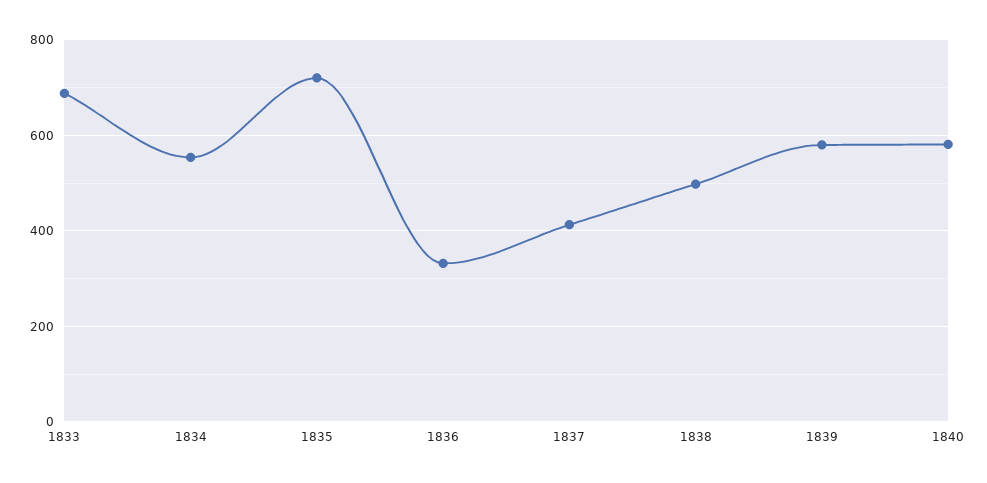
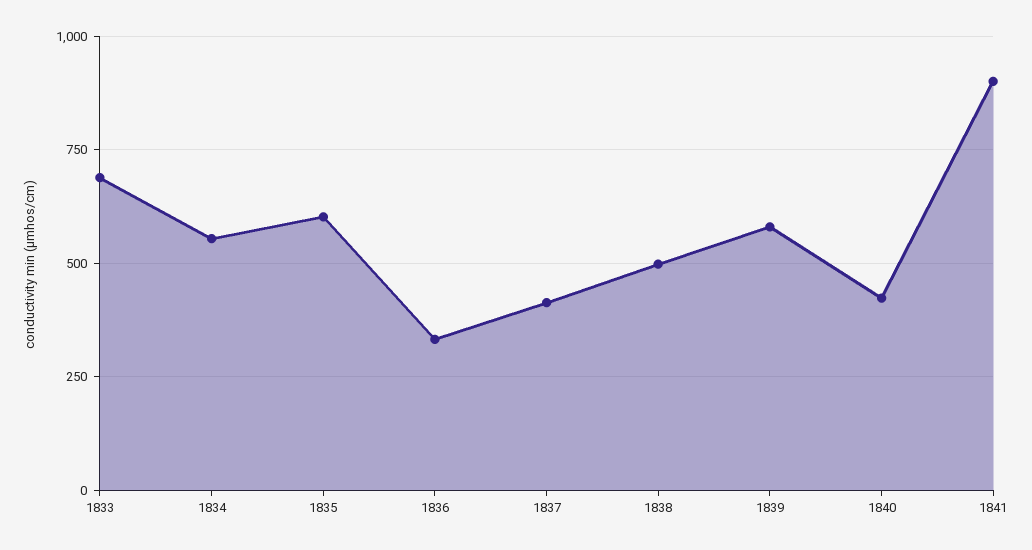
1835: 720 -> 600
1840: 580 -> 425
1841: none -> 900

